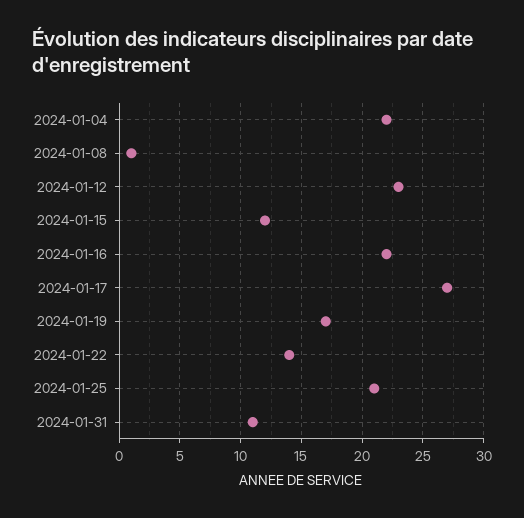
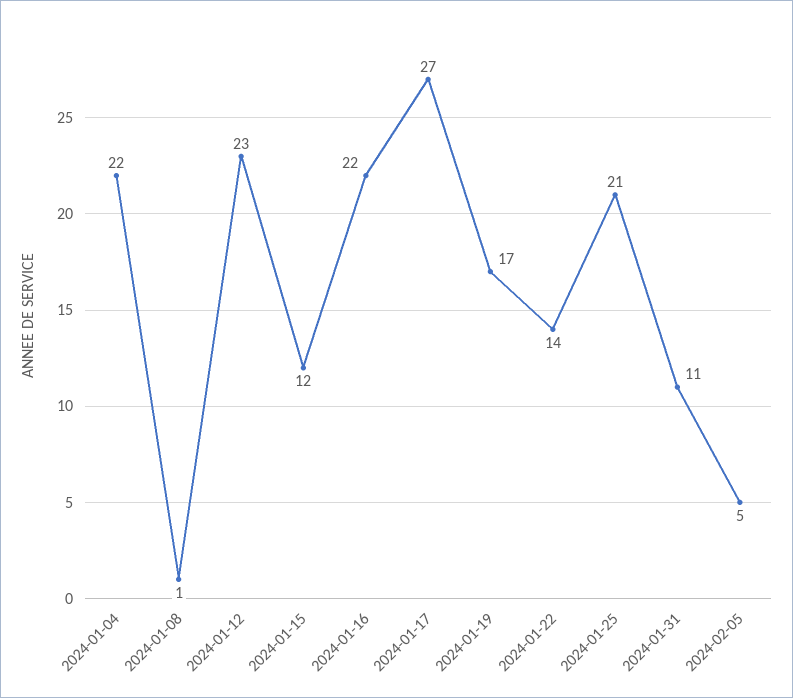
2024-02-05: none -> 5

